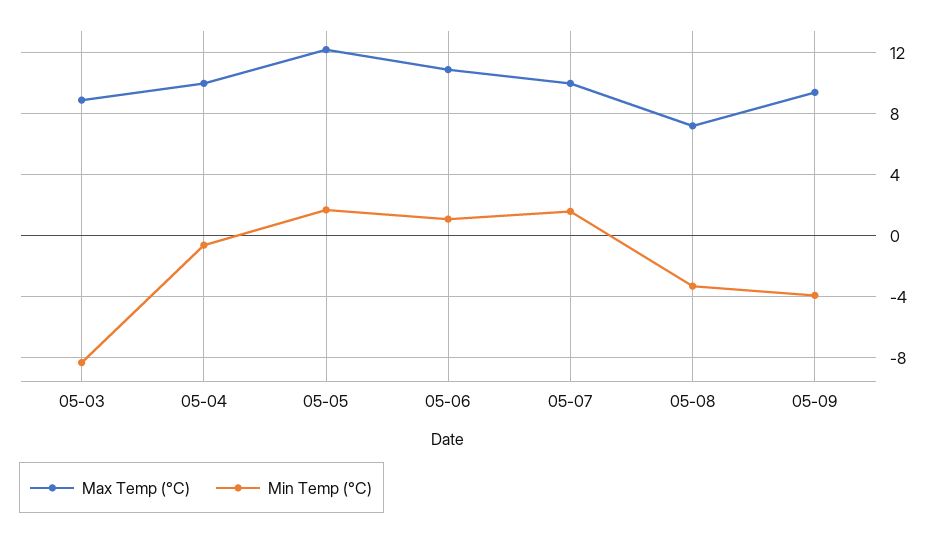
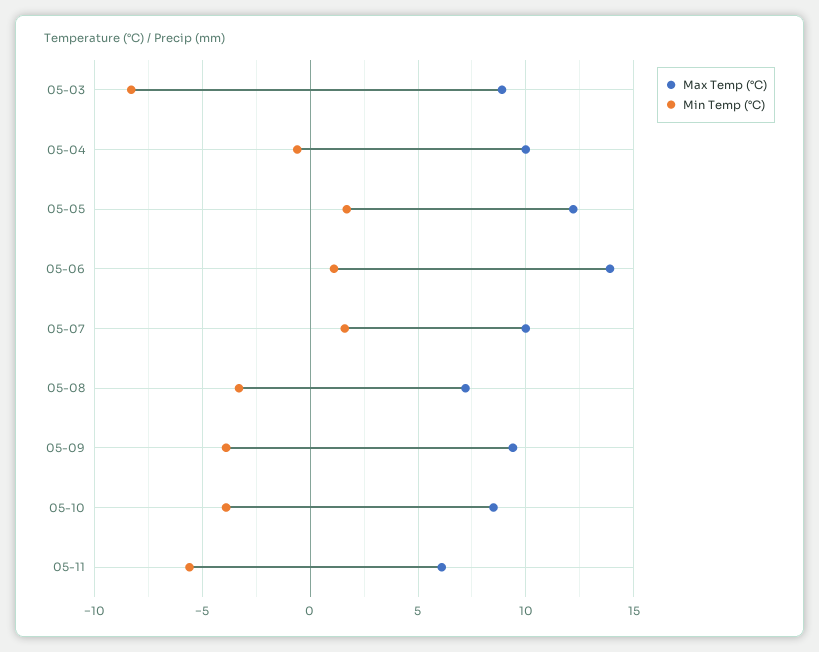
Max Temp (°C), 05-06: 11 -> 14
Max Temp (°C), 05-10: none -> 8.5
Min Temp (°C), 05-10: none -> -4
Max Temp (°C), 05-11: none -> 6
Min Temp (°C), 05-11: none -> -5.5

